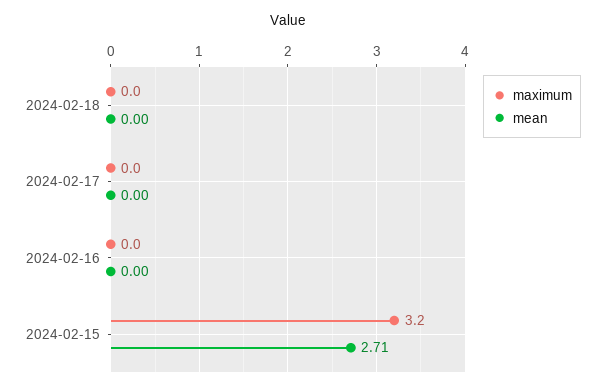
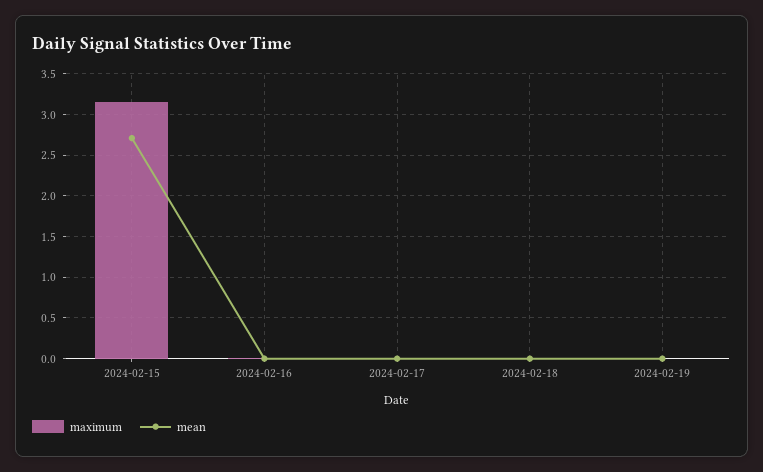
maximum, 2024-02-19: none -> 0
mean, 2024-02-19: none -> 0

